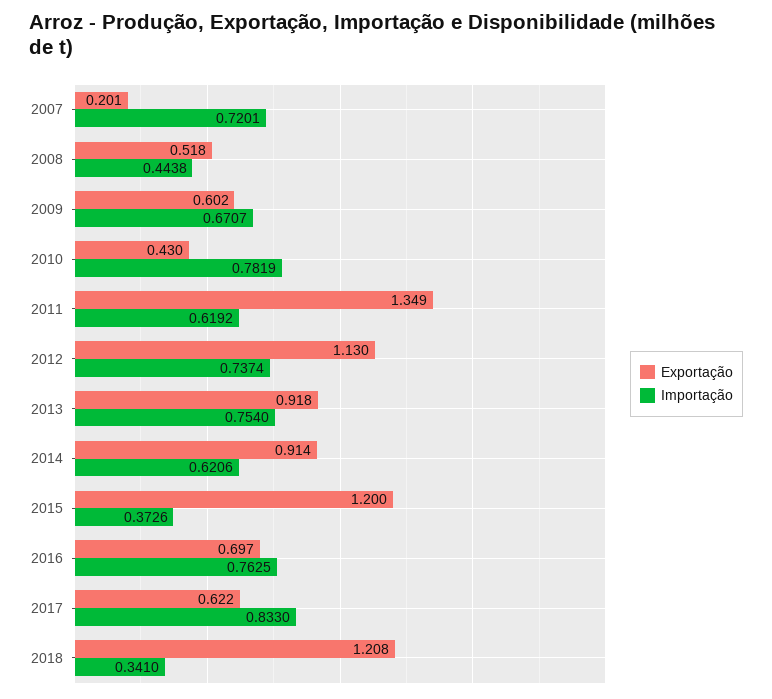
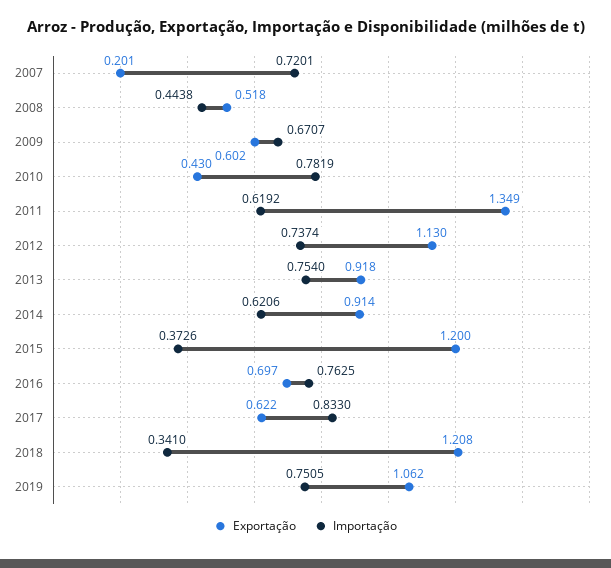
Exportação, 2019: none -> 1.062
Importação, 2019: none -> 0.7505

